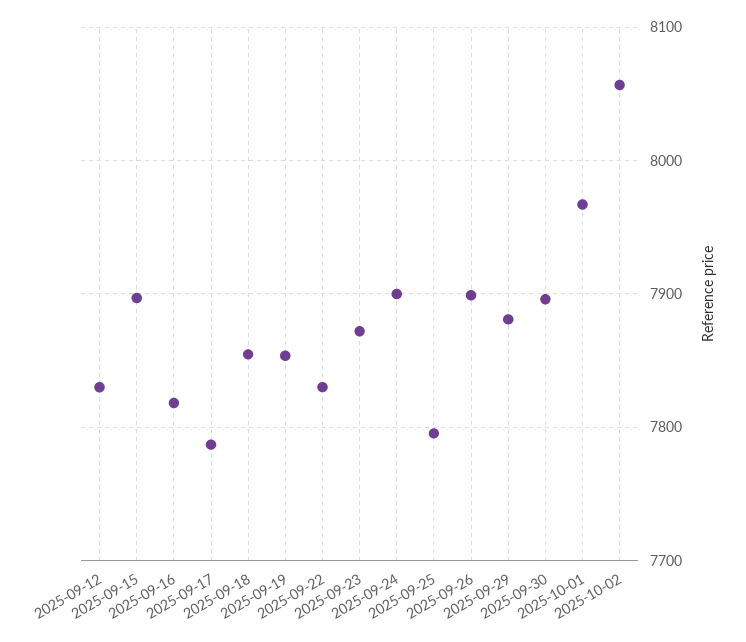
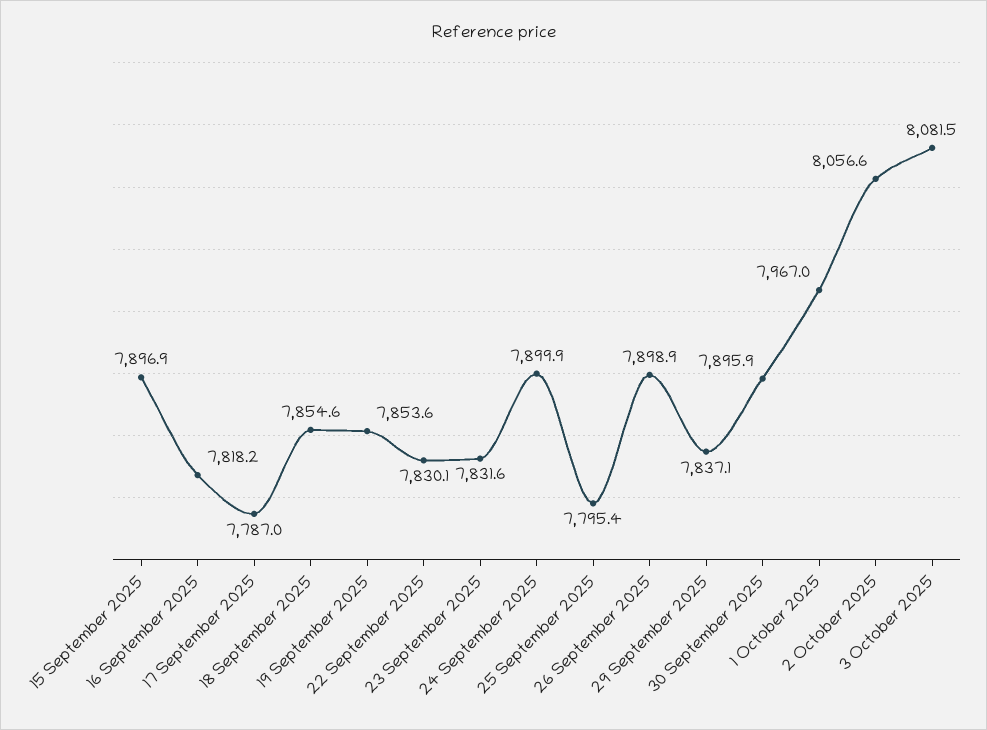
2025-09-12: 7830 -> none
2025-09-23: 7870 -> 7831.6
2025-09-29: 7880 -> 7837.1
3 October 2025: none -> 8081.5

